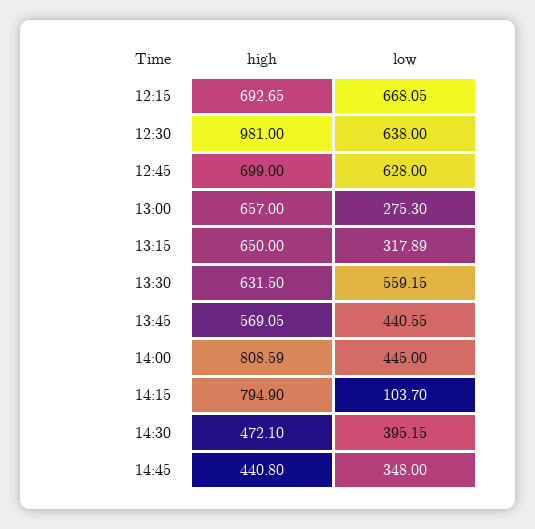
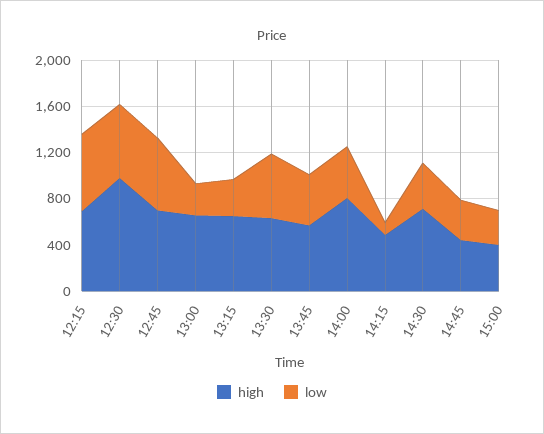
high, 14:15: 794.9 -> 500
high, 14:30: 472.1 -> 700
high, 15:00: none -> 400
low, 15:00: none -> 300

